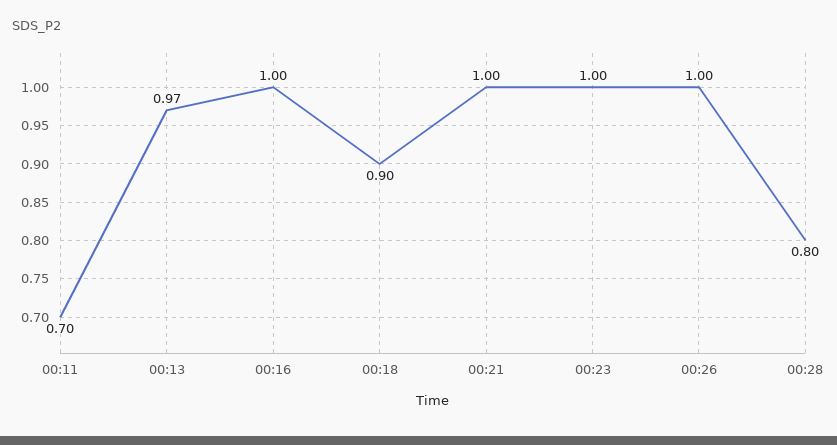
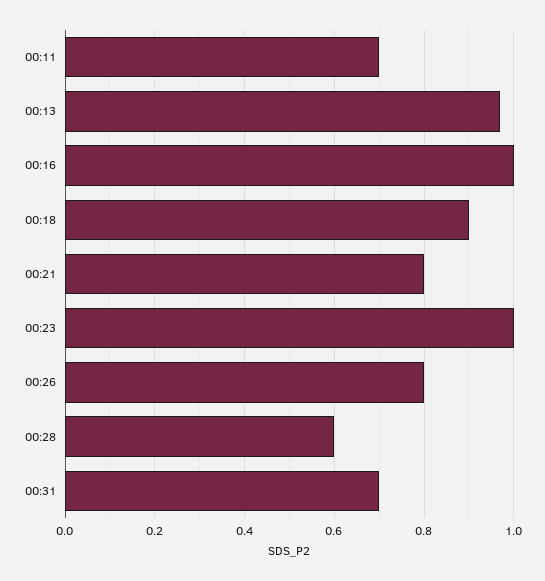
00:21: 1 -> 0.8
00:26: 1 -> 0.8
00:28: 0.8 -> 0.6
00:31: none -> 0.7

